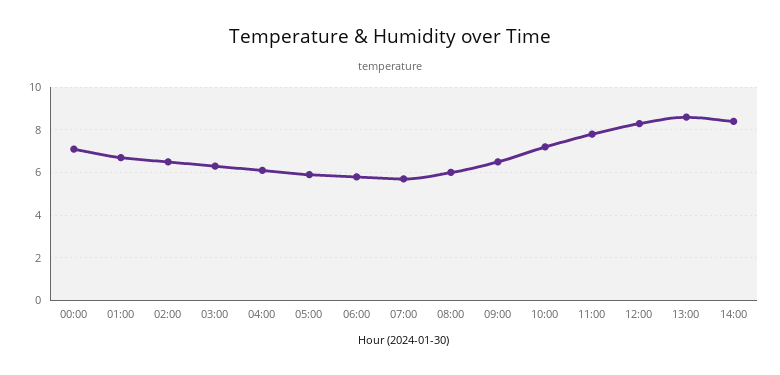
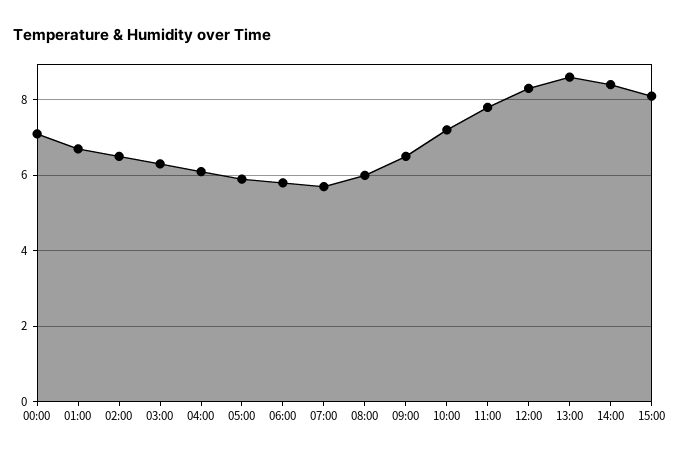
15:00: none -> 8

